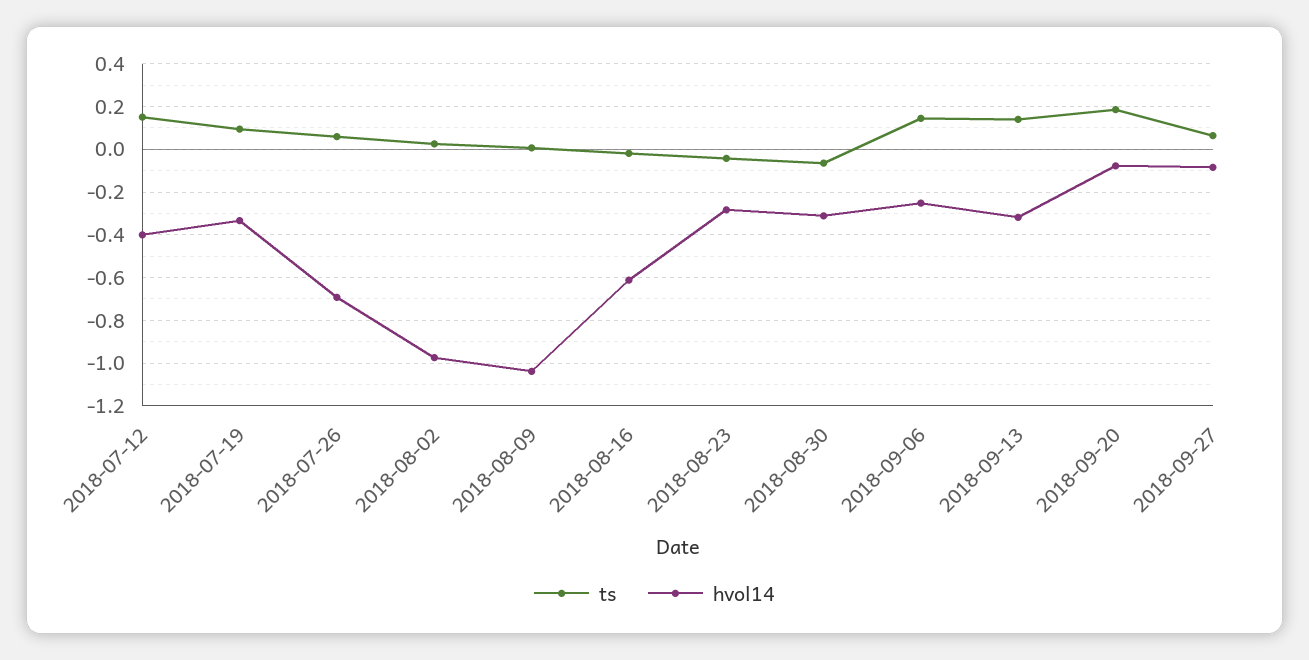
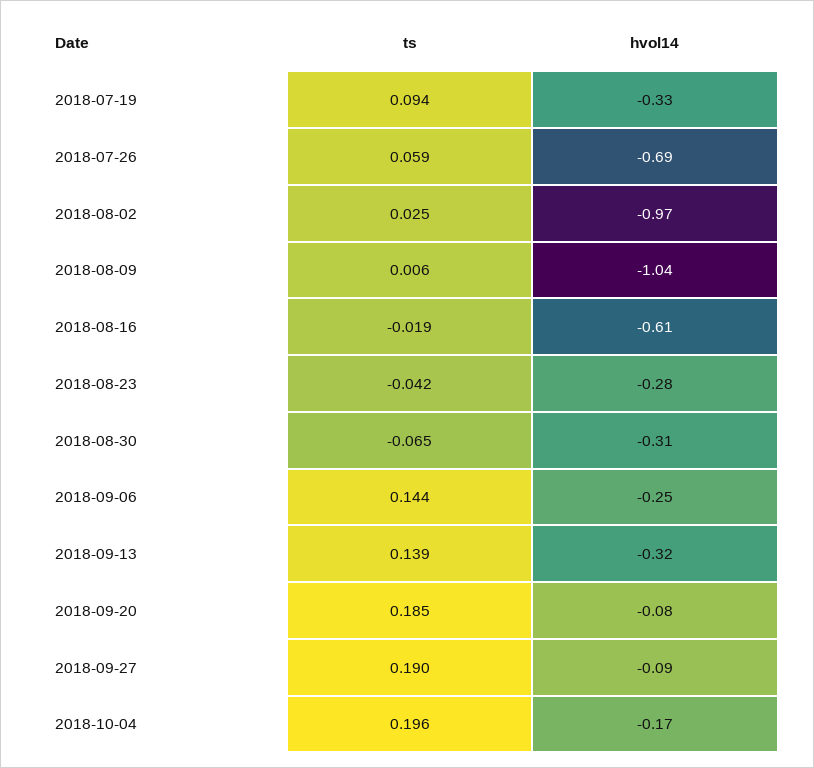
ts, 2018-07-12: 0.15 -> none
hvol14, 2018-07-12: -0.4 -> none
ts, 2018-09-27: 0.05 -> 0.19
ts, 2018-10-04: none -> 0.196
hvol14, 2018-10-04: none -> -0.17

